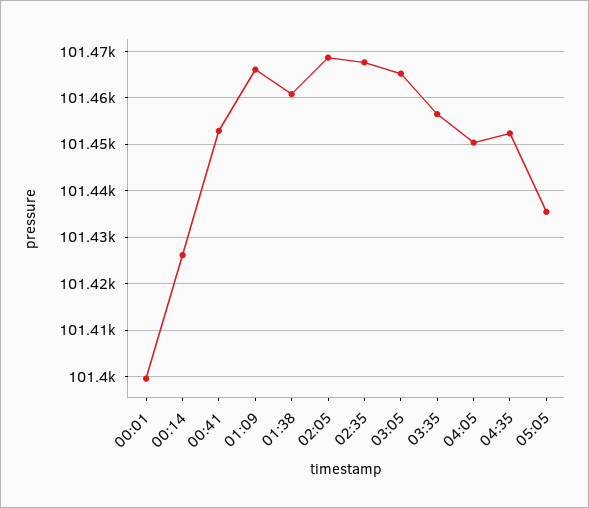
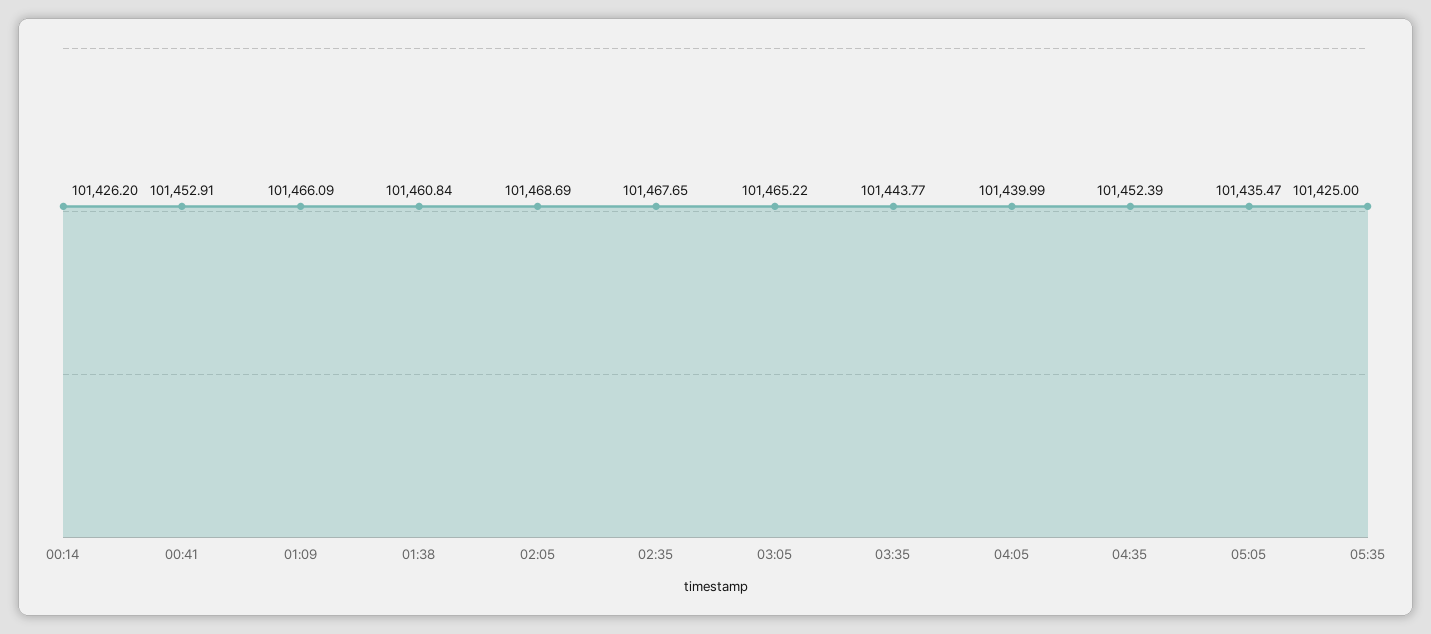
00:01: 101400 -> none
03:35: 101456 -> 101443.77
04:05: 101450 -> 101439.99
05:35: none -> 101425

